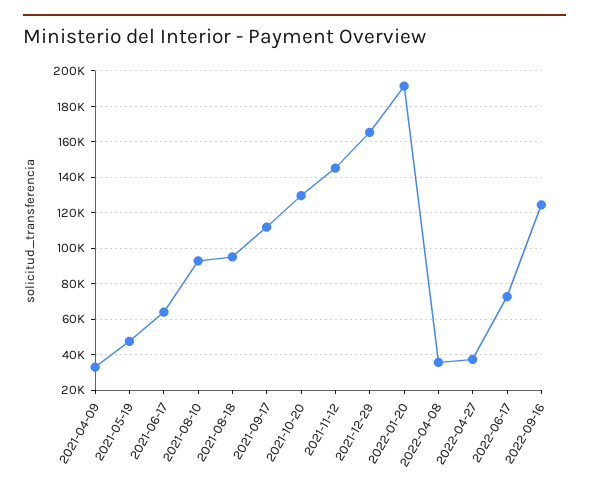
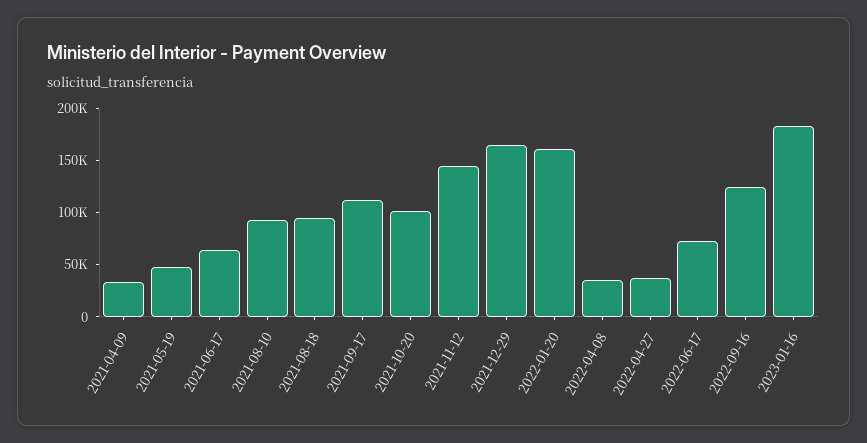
2021-10-20: 130000 -> 100000
2022-01-20: 190000 -> 160000
2023-01-16: none -> 180000

